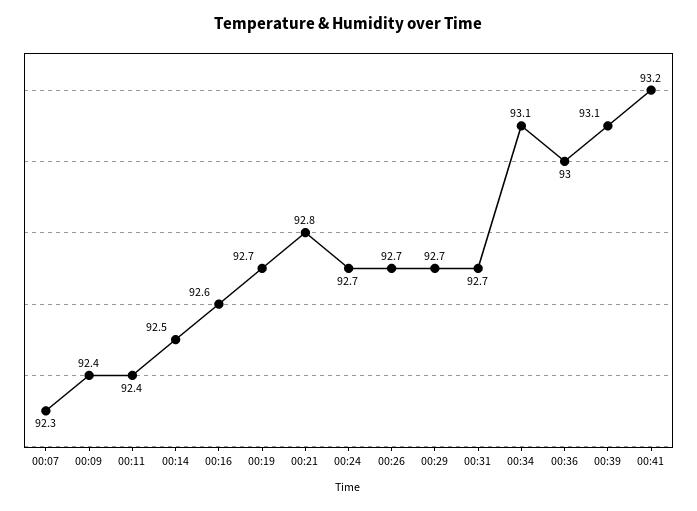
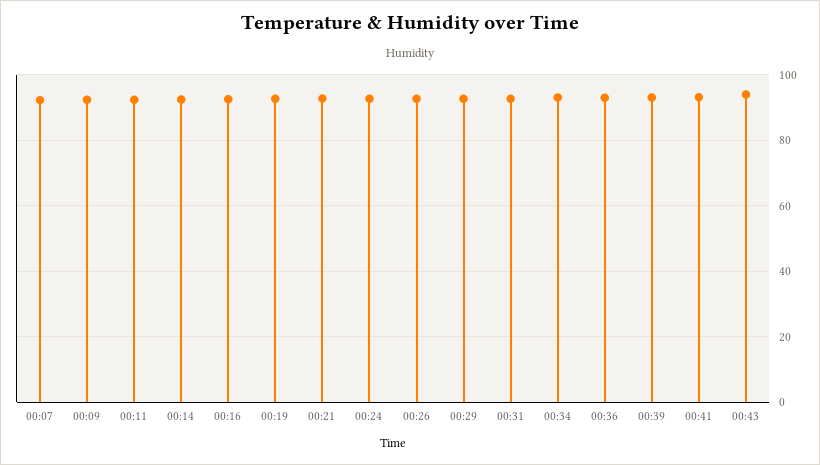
00:43: none -> 94

